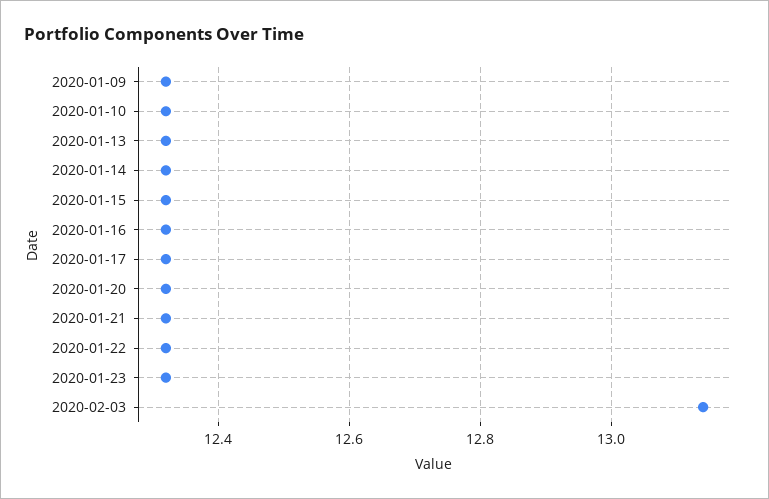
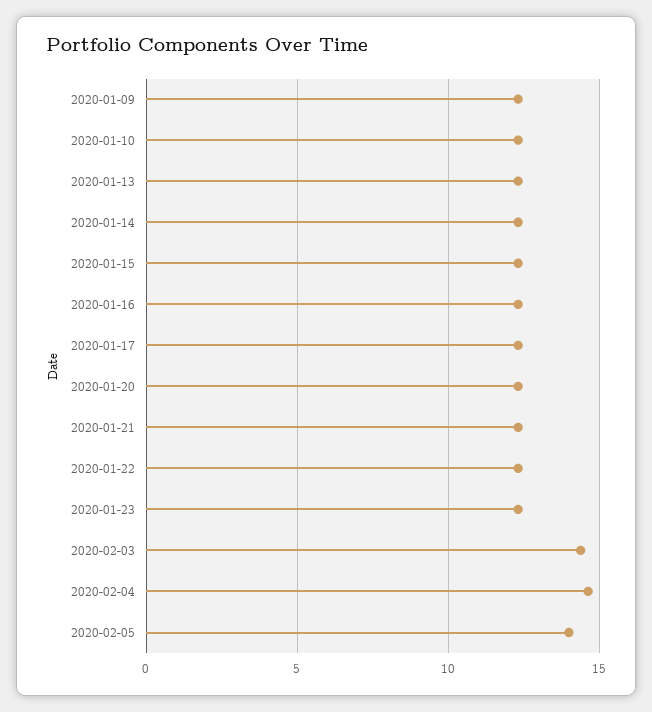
2020-02-03: 13.15 -> 14.5
2020-02-04: none -> 14.5
2020-02-05: none -> 14

